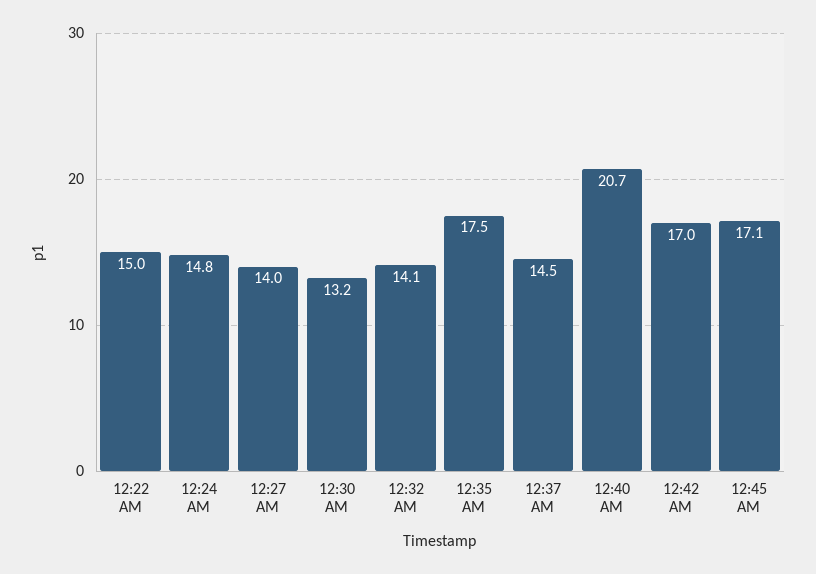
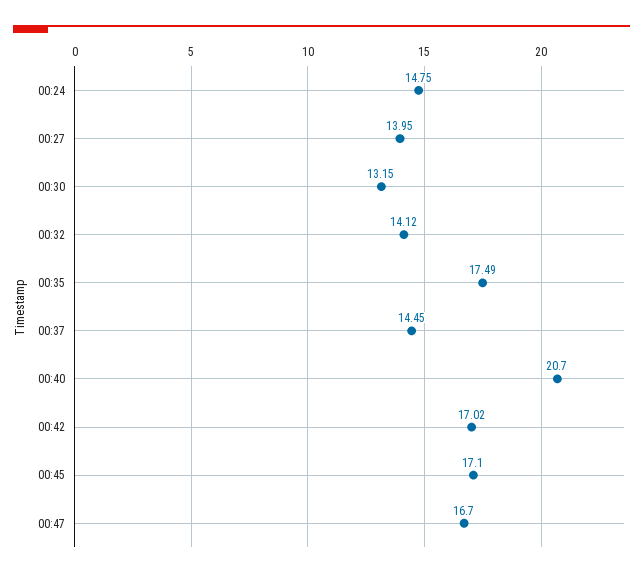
12:22 AM: 15 -> none
00:47: none -> 16.7

